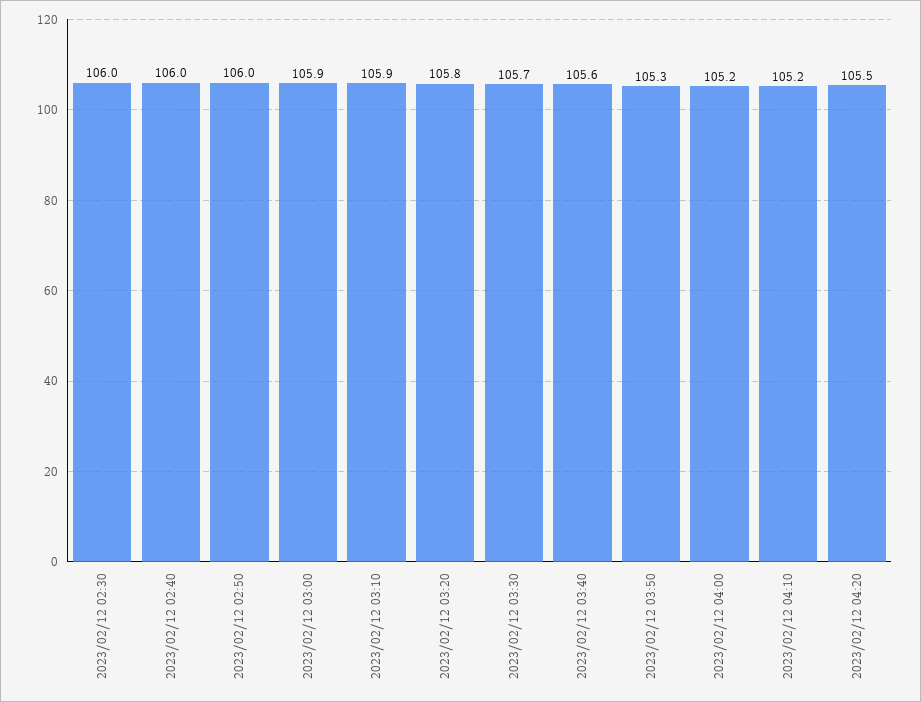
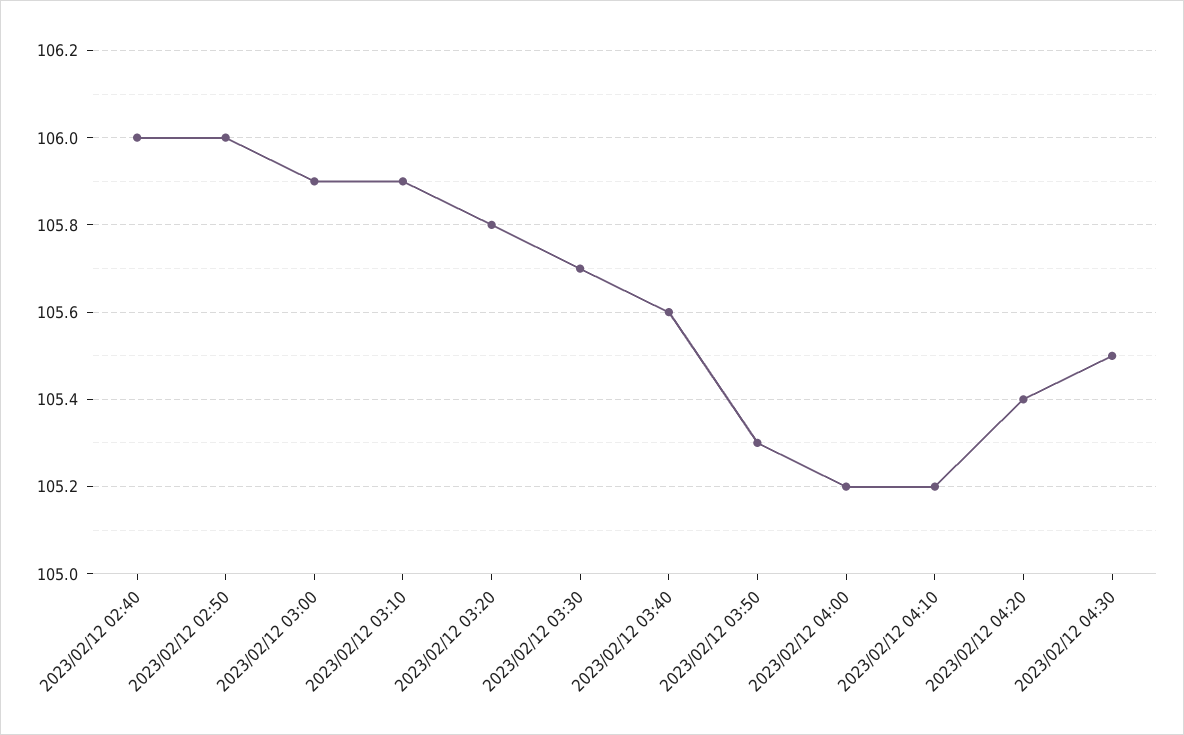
2023/02/12 02:30: 106 -> none
2023/02/12 04:20: 105.5 -> 105.4
2023/02/12 04:30: none -> 105.5

